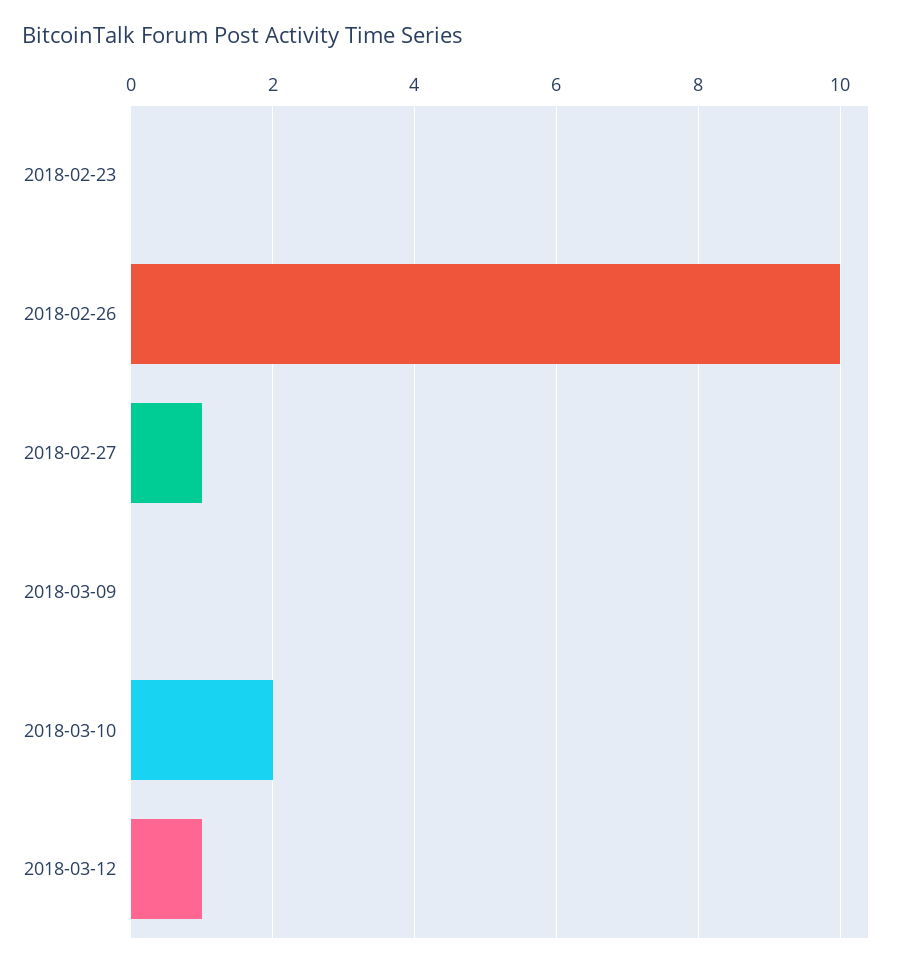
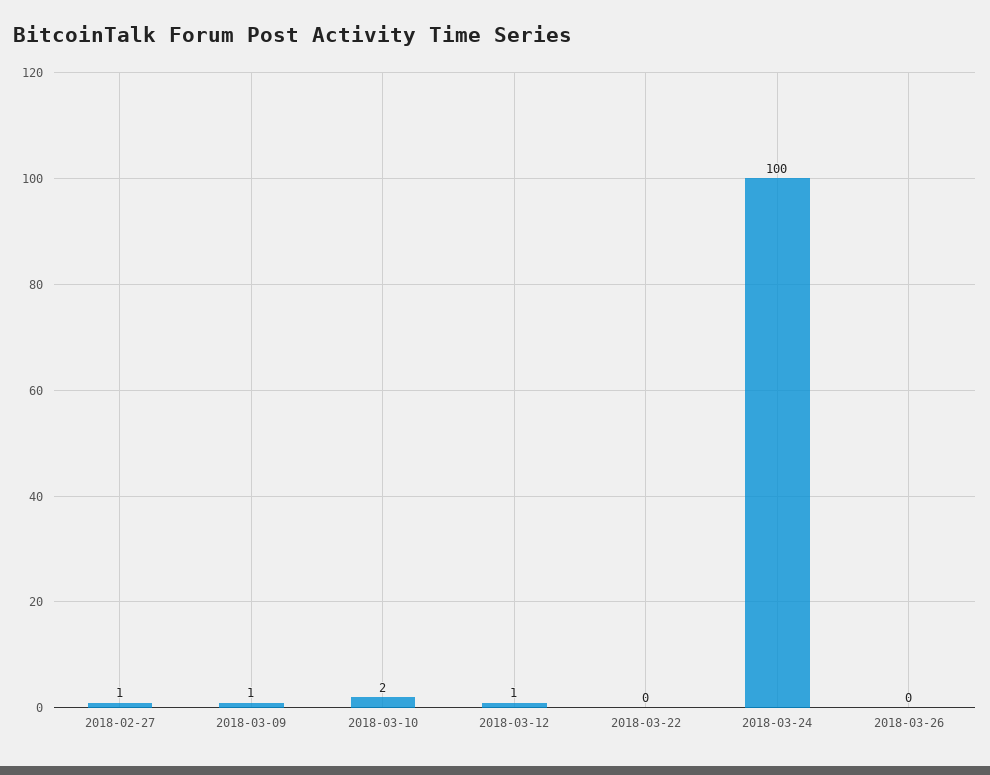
2018-02-23: 0 -> none
2018-02-26: 10 -> none
2018-03-09: 0 -> 1
2018-03-22: none -> 0
2018-03-24: none -> 100
2018-03-26: none -> 0

